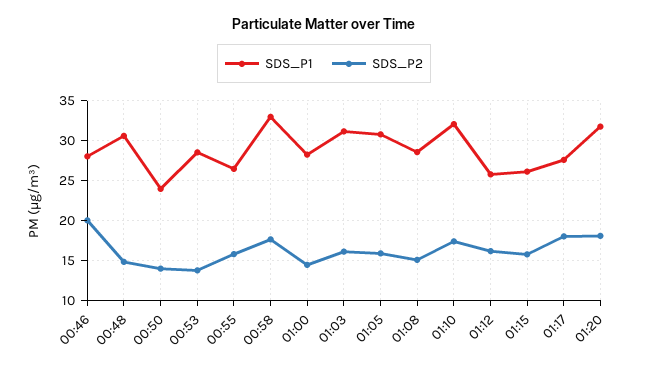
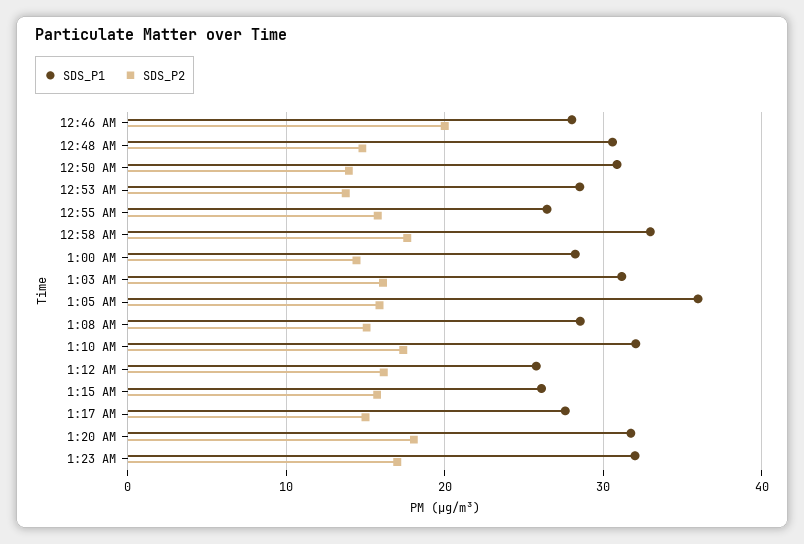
SDS_P1, 00:50: 24 -> 31
SDS_P1, 01:05: 31 -> 36
SDS_P2, 01:17: 18 -> 15
SDS_P1, 1:23 AM: none -> 32
SDS_P2, 1:23 AM: none -> 17

